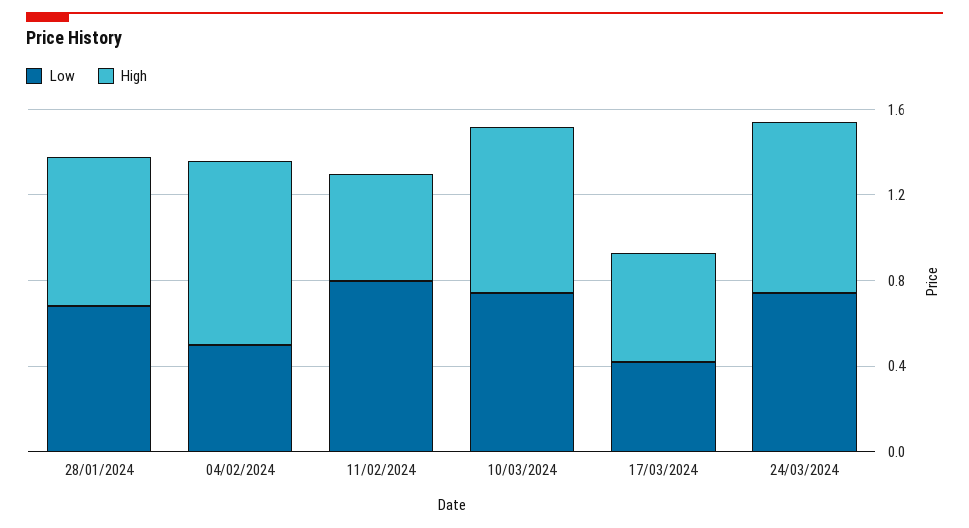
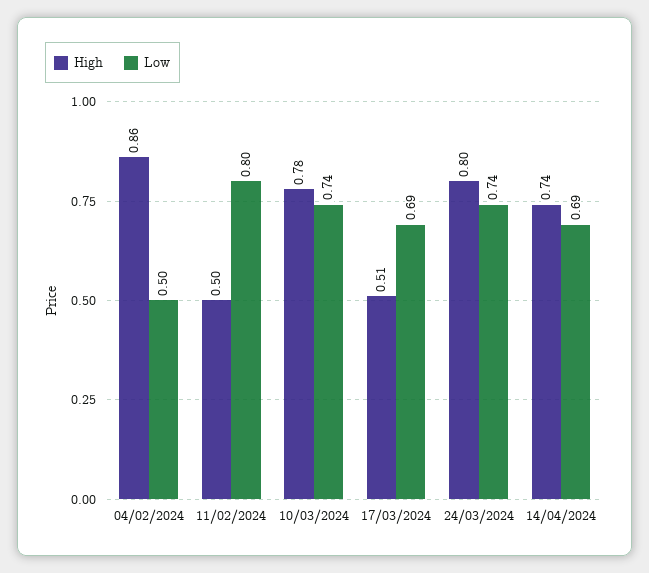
Low, 28/01/2024: 0.7 -> none
High, 28/01/2024: 0.7 -> none
Low, 17/03/2024: 0.4 -> 0.69
High, 14/04/2024: none -> 0.74
Low, 14/04/2024: none -> 0.69

